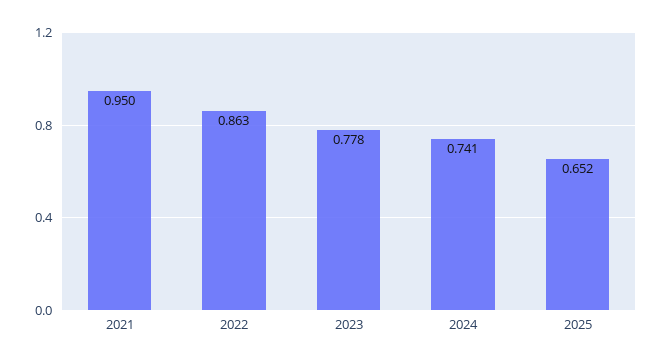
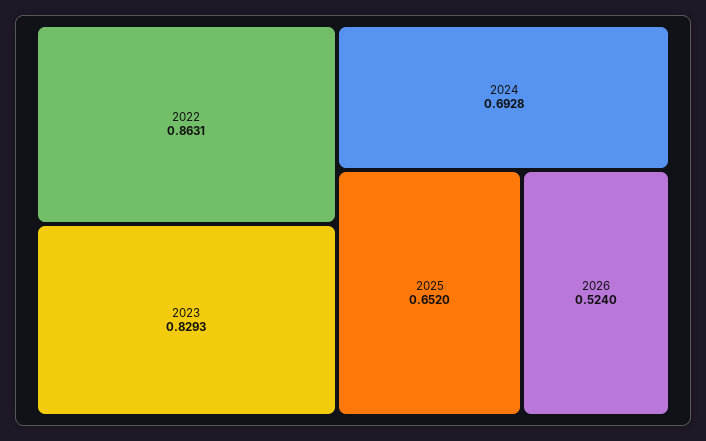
2021: 0.95 -> none
2023: 0.778 -> 0.8293
2024: 0.741 -> 0.6928
2026: none -> 0.524

